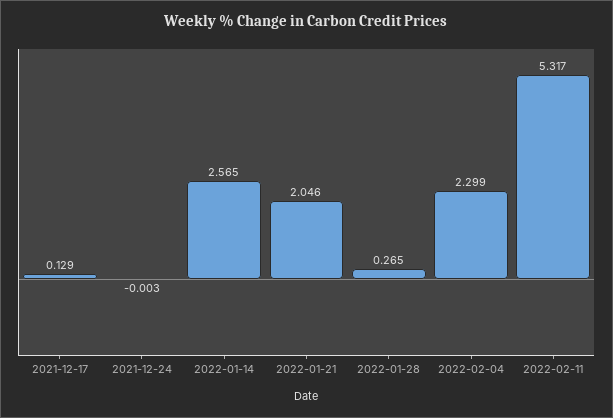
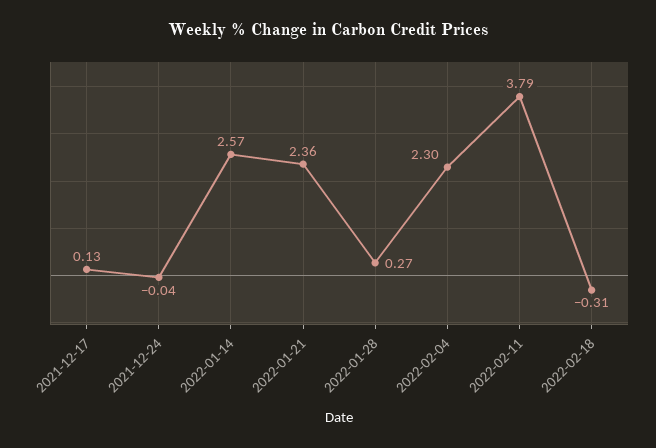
2021-12-24: -0.003 -> -0.04
2022-01-21: 2.046 -> 2.36
2022-02-11: 5.317 -> 3.79
2022-02-18: none -> -0.31

